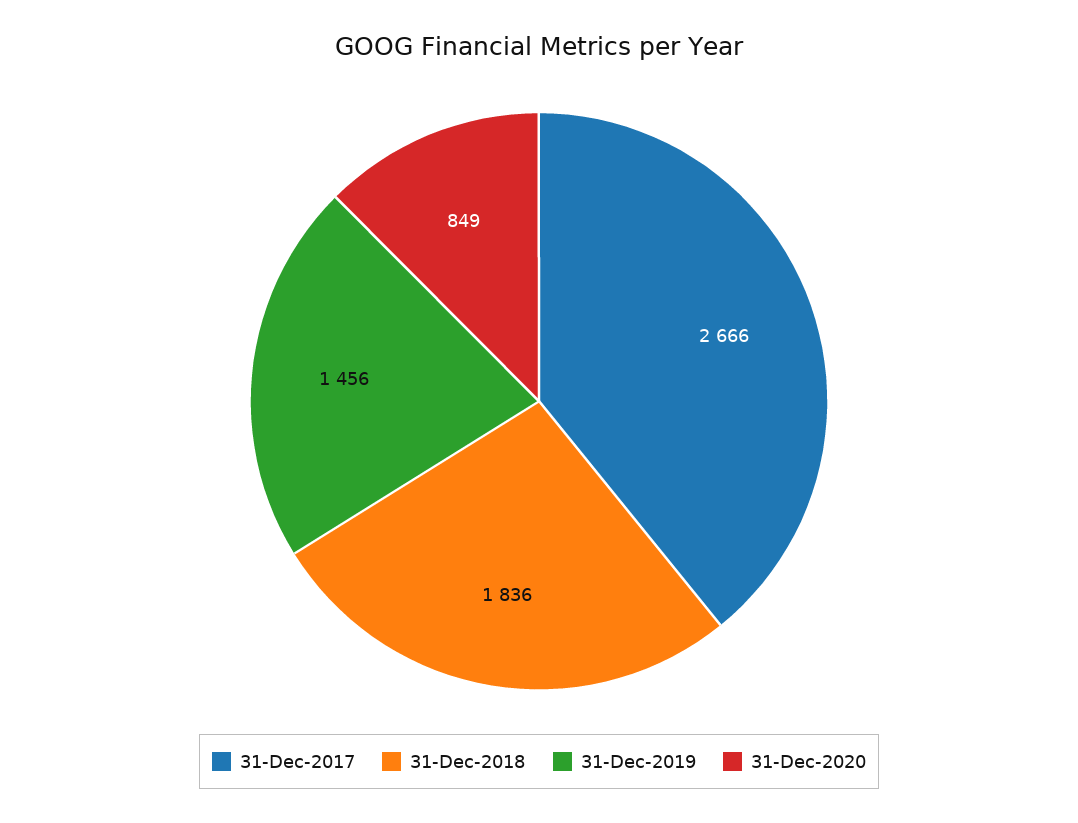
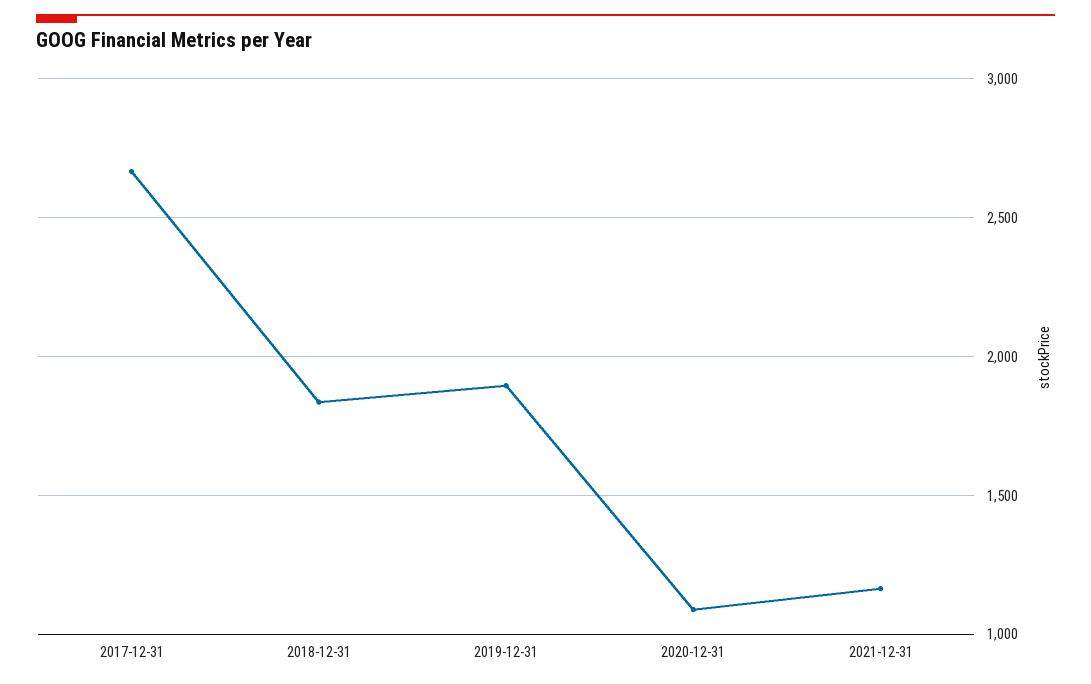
31-Dec-2019: 1456 -> 1900
31-Dec-2020: 849 -> 1100
2021-12-31: none -> 1150

